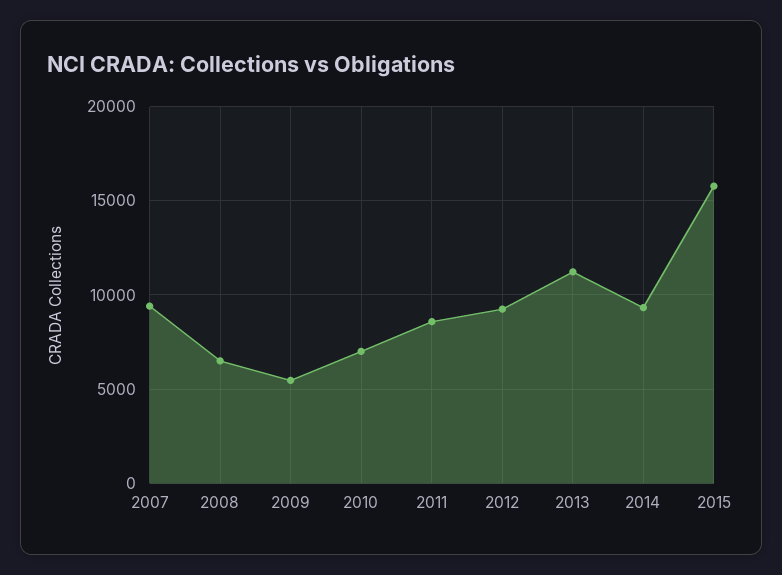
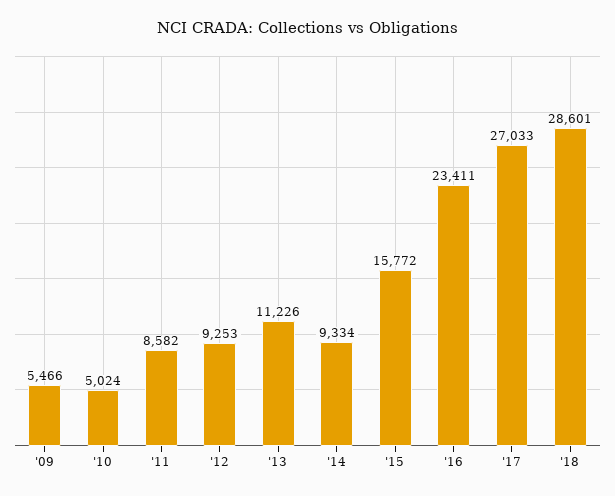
2007: 9500 -> none
2008: 6500 -> none
2010: 7000 -> 5024
'16: none -> 23411
'17: none -> 27033
'18: none -> 28601

